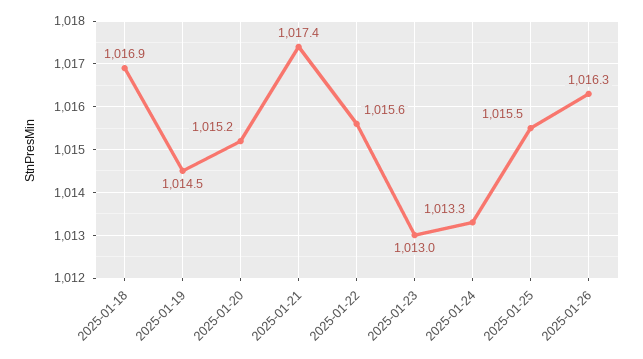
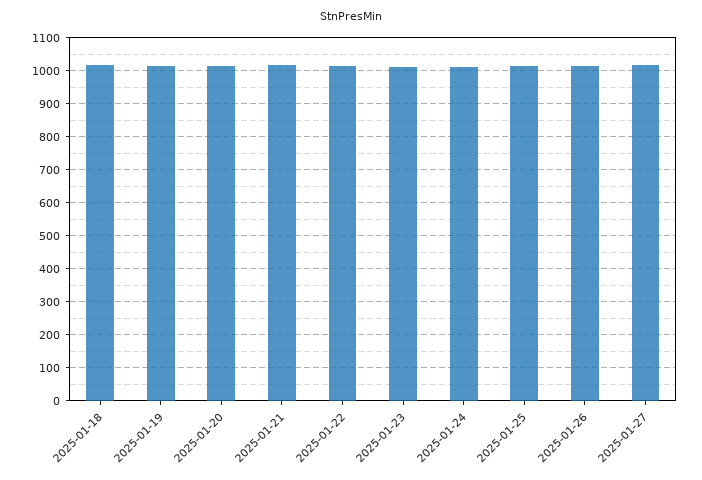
2025-01-27: none -> 1020

